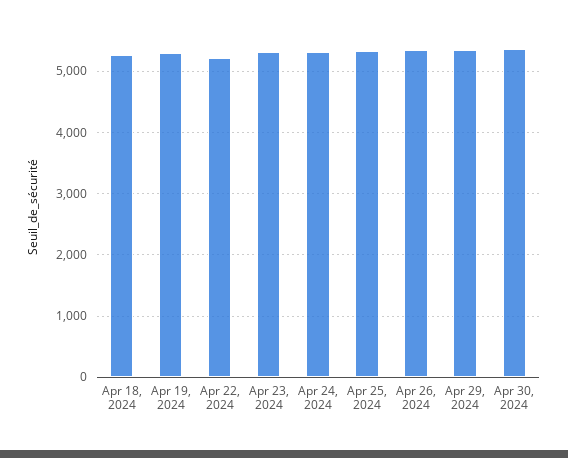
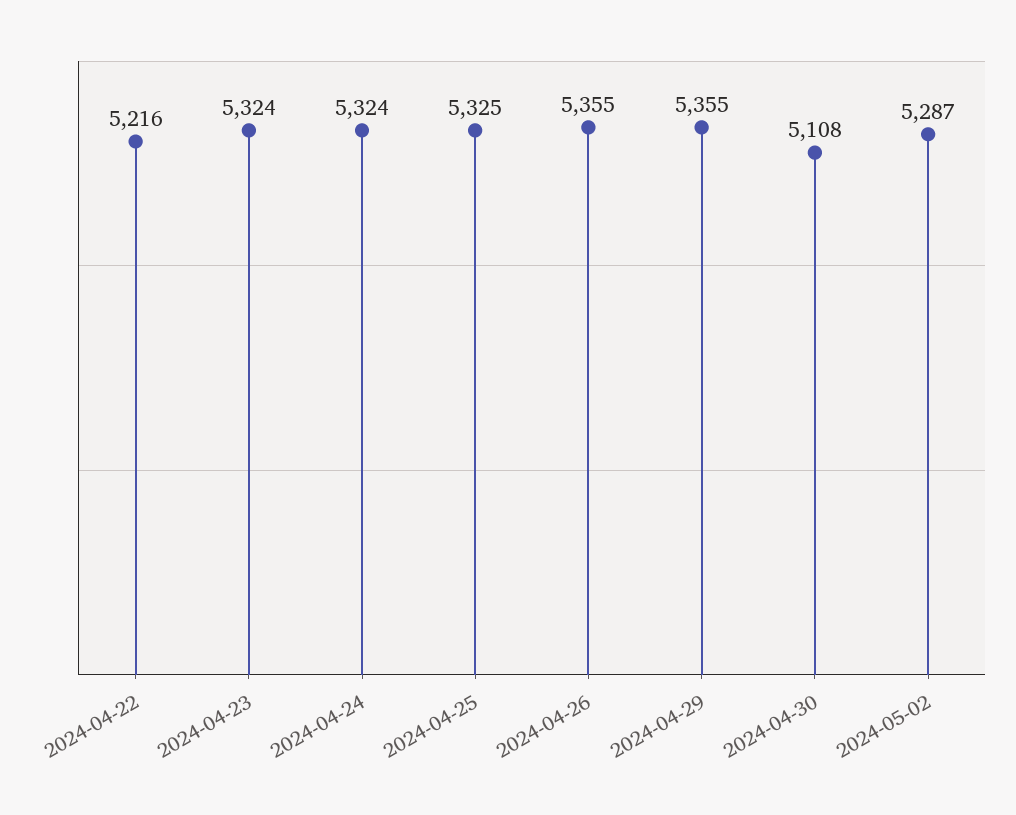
Apr 18, 2024: 5300 -> none
Apr 19, 2024: 5300 -> none
Apr 30, 2024: 5400 -> 5108
2024-05-02: none -> 5287

